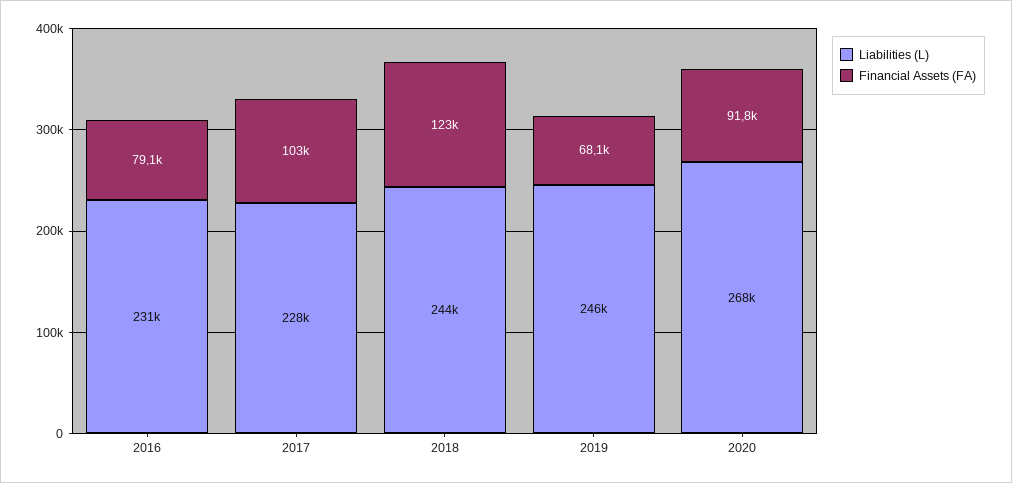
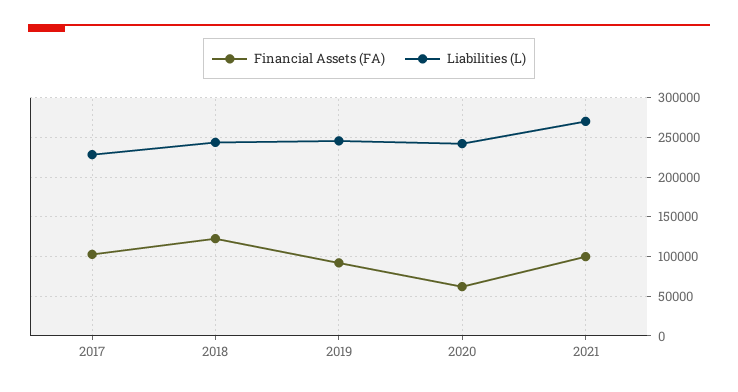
Liabilities (L), 2016: 231000 -> none
Financial Assets (FA), 2016: 79100 -> none
Financial Assets (FA), 2019: 68100 -> 90000
Liabilities (L), 2020: 268000 -> 240000
Financial Assets (FA), 2020: 91800 -> 60000
Financial Assets (FA), 2021: none -> 100000
Liabilities (L), 2021: none -> 270000

